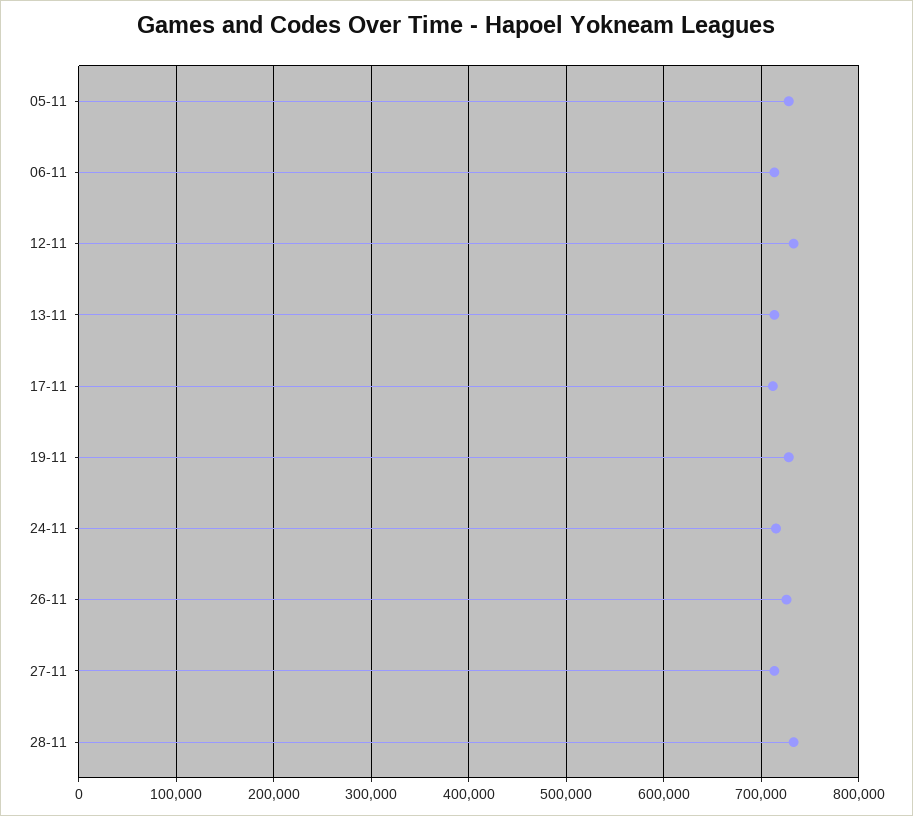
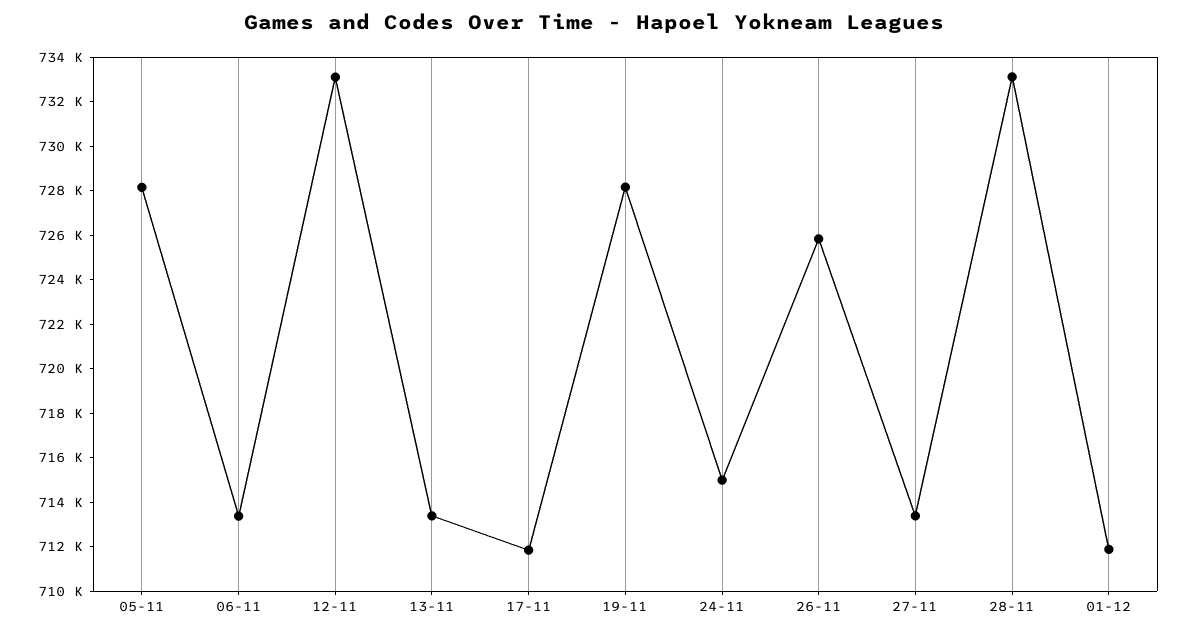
01-12: none -> 712000

